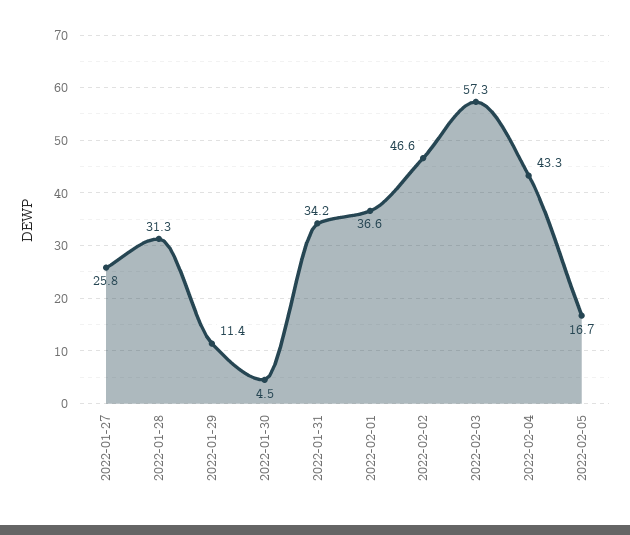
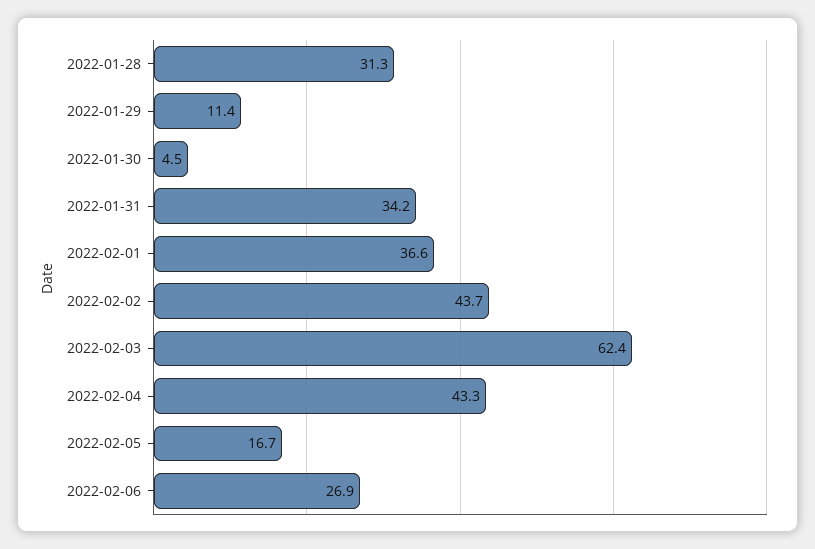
2022-01-27: 25.8 -> none
2022-02-02: 46.6 -> 43.7
2022-02-03: 57.3 -> 62.4
2022-02-06: none -> 26.9

